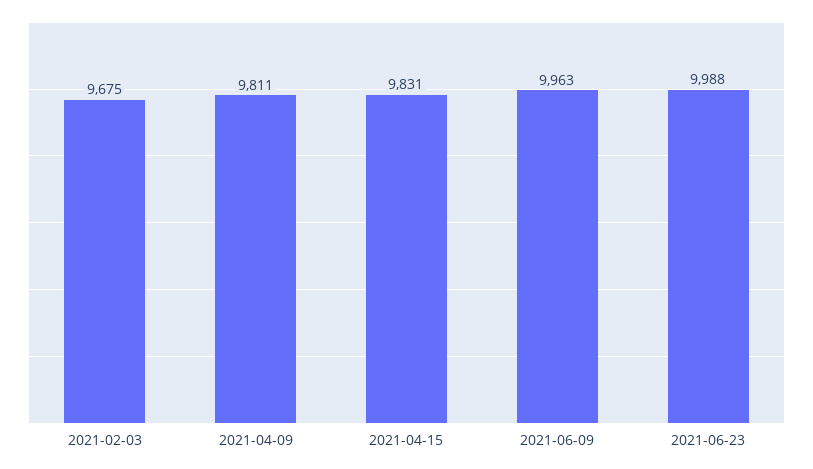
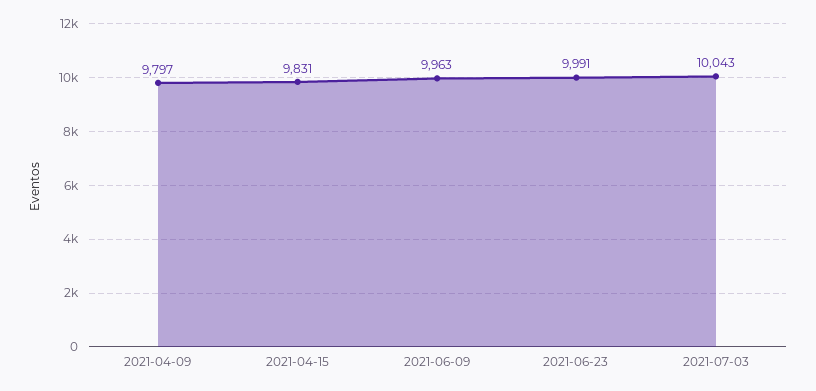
2021-02-03: 9675 -> none
2021-04-09: 9811 -> 9797
2021-06-23: 9988 -> 9991
2021-07-03: none -> 10043

